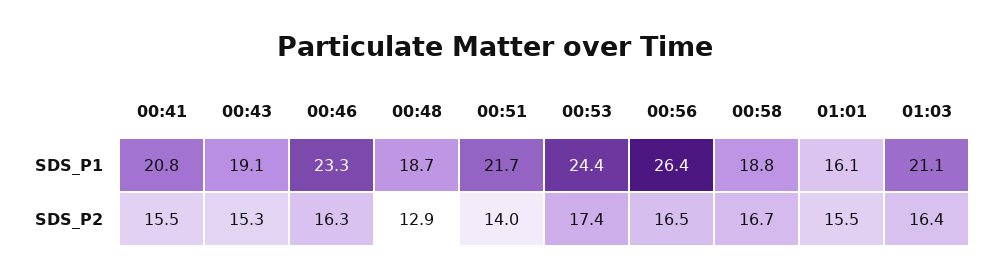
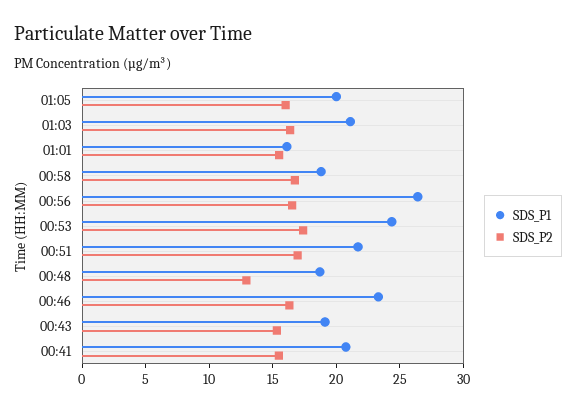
SDS_P2, 00:51: 14 -> 17
SDS_P1, 01:05: none -> 20
SDS_P2, 01:05: none -> 16

